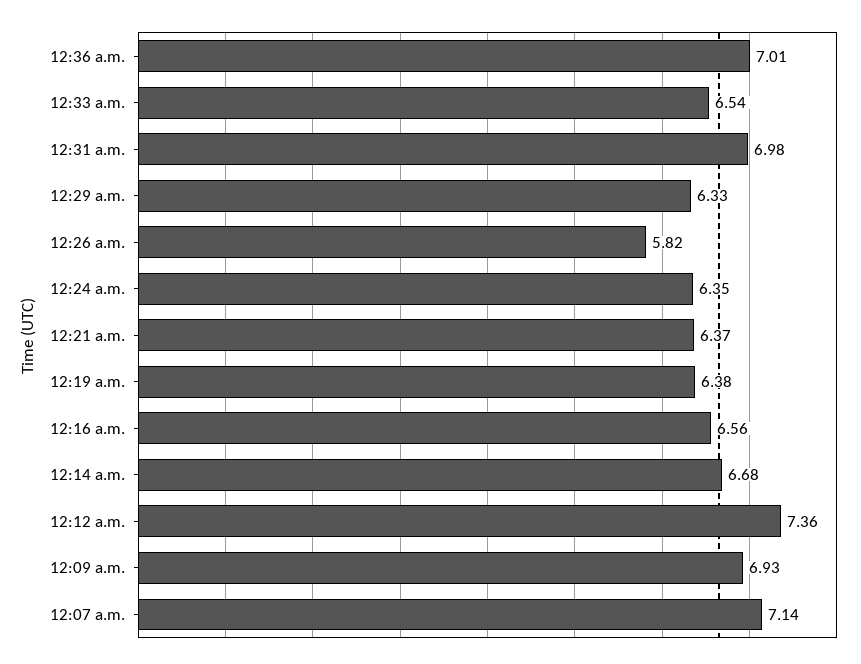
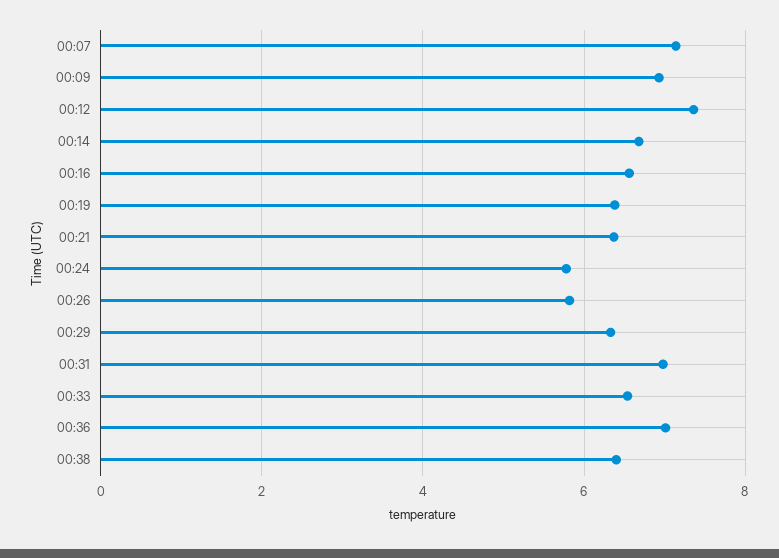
12:24 a.m.: 6.35 -> 5.8
00:38: none -> 6.4

